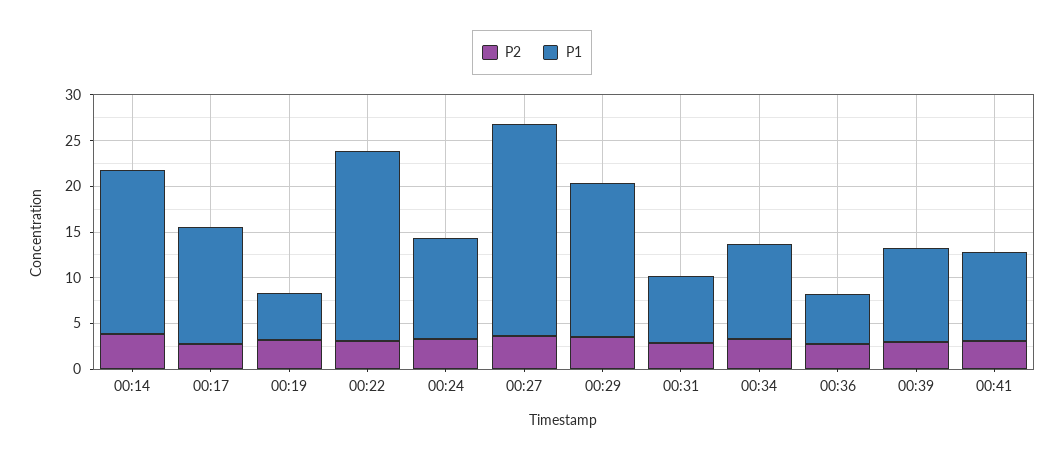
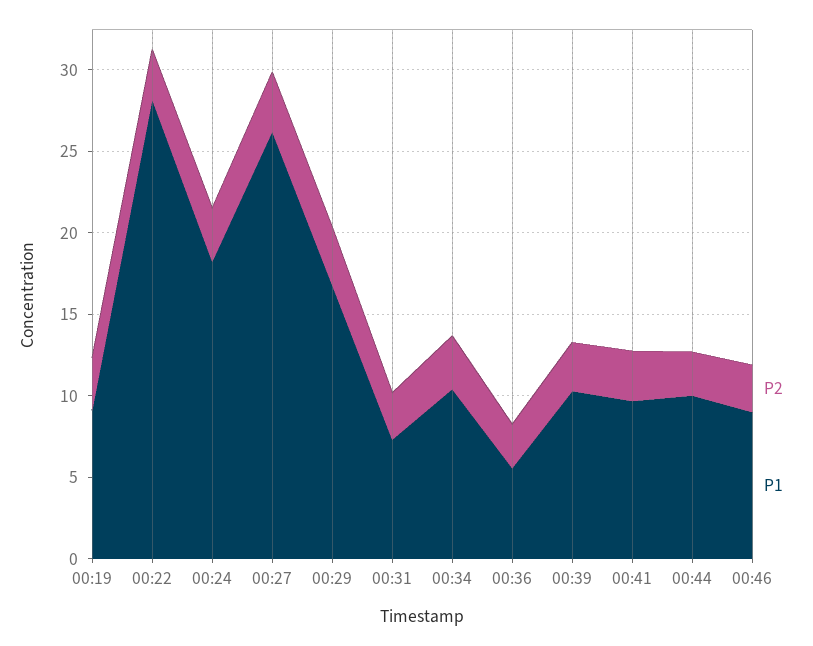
P2, 00:14: 4 -> none
P1, 00:14: 18 -> none
P2, 00:17: 3 -> none
P1, 00:17: 13 -> none
P1, 00:19: 5 -> 9
P1, 00:22: 21 -> 28
P1, 00:24: 11 -> 18
P1, 00:27: 23 -> 26
P2, 00:44: none -> 3
P1, 00:44: none -> 10
P2, 00:46: none -> 3
P1, 00:46: none -> 9

